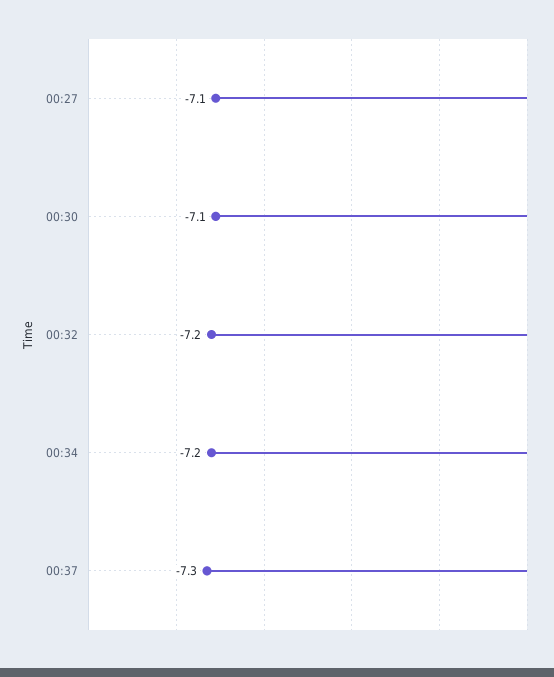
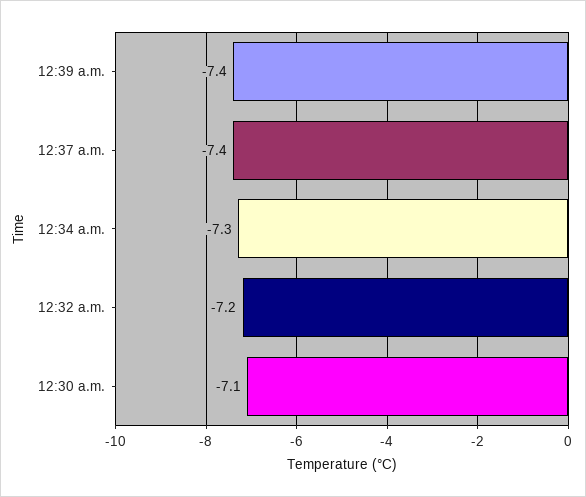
00:27: -7.1 -> none
00:34: -7.2 -> -7.3
00:37: -7.3 -> -7.4
12:39 a.m.: none -> -7.4

